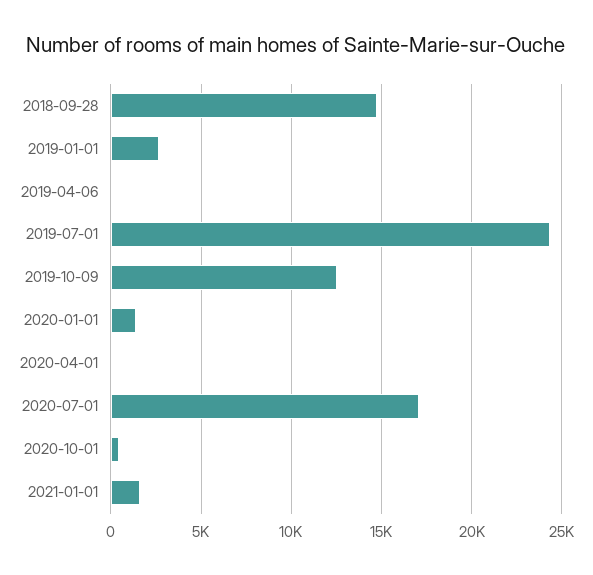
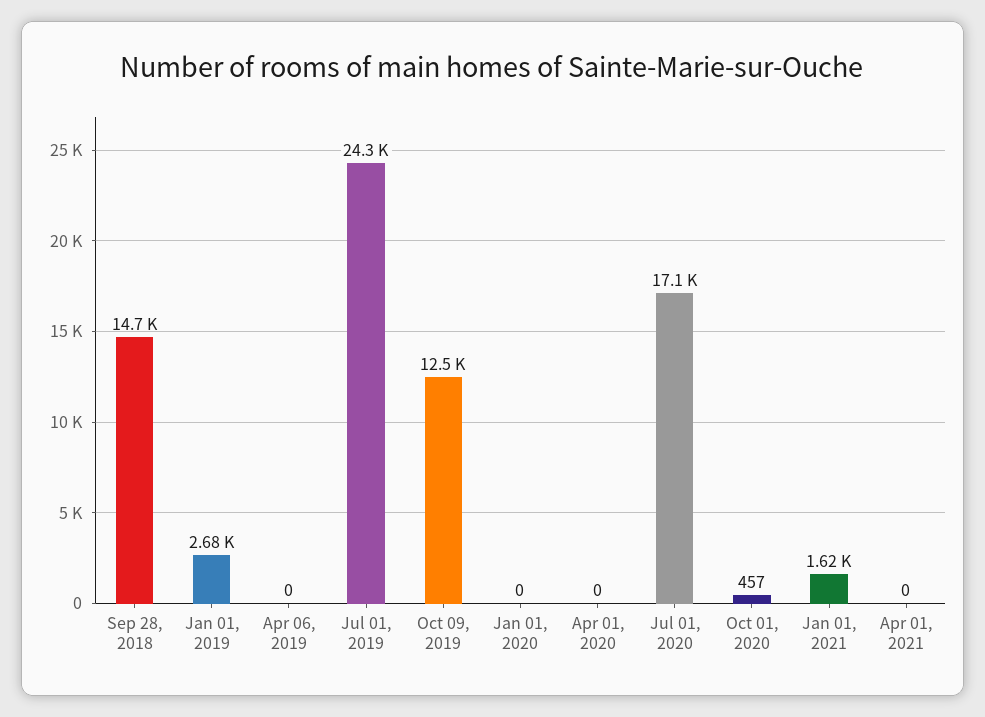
2020-01-01: 1500 -> 0
Apr 01, 2021: none -> 0

